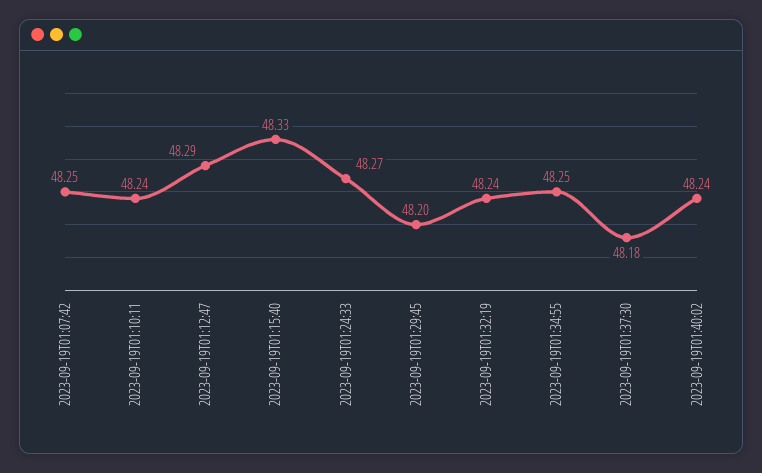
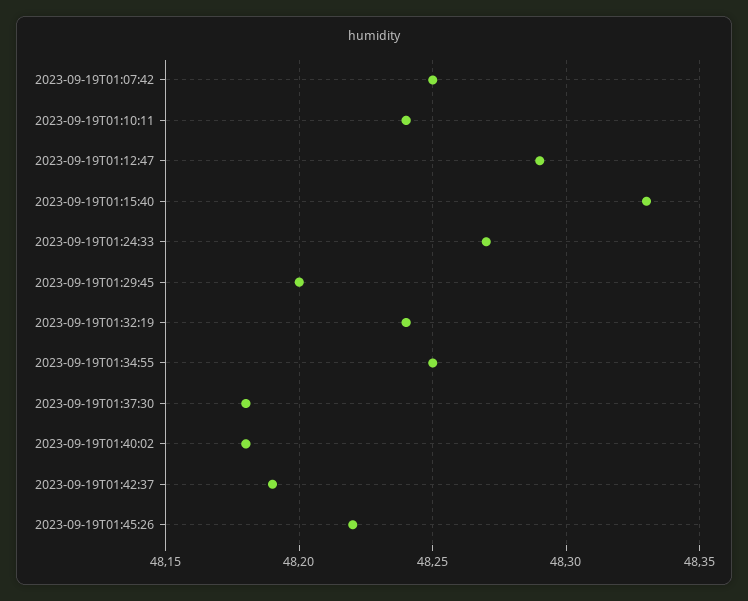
2023-09-19T01:40:02: 48.24 -> 48.18
2023-09-19T01:42:37: none -> 48.19
2023-09-19T01:45:26: none -> 48.22

